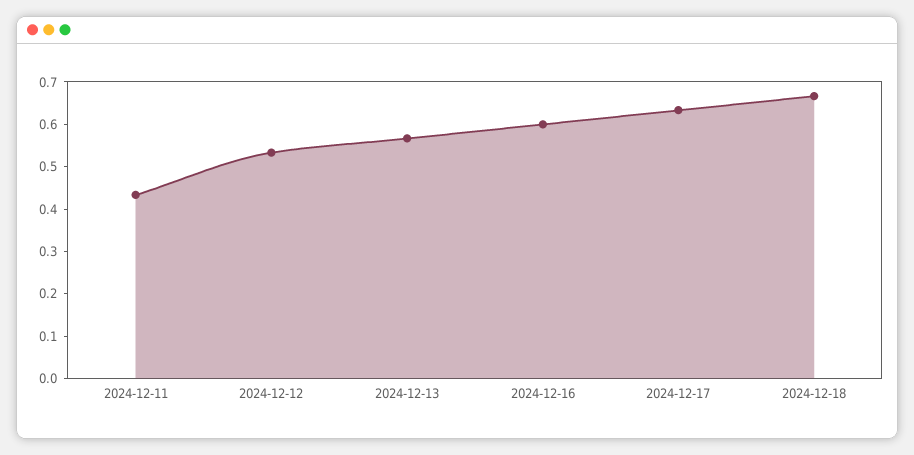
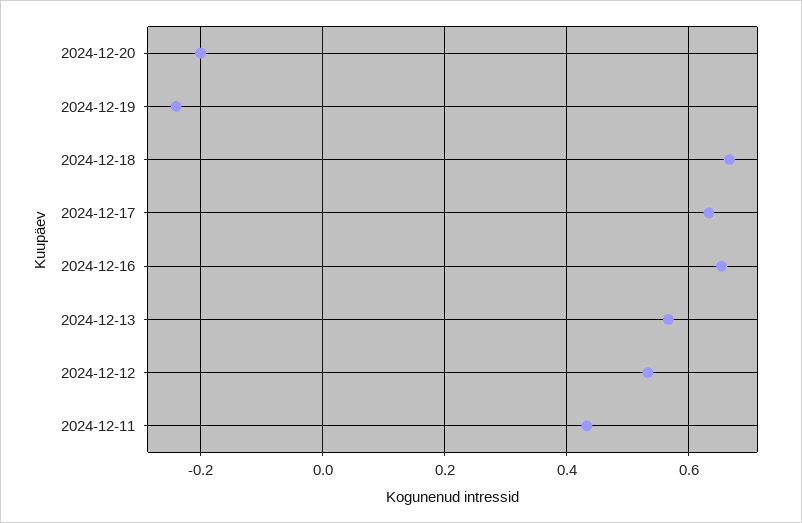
2024-12-16: 0.6 -> 0.66
2024-12-20: none -> -0.2
2024-12-19: none -> -0.24

